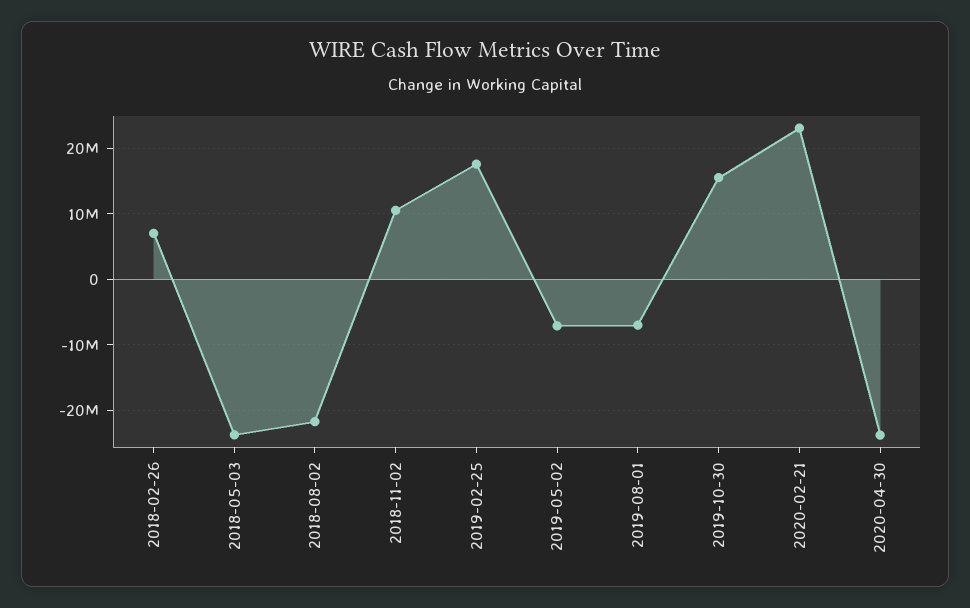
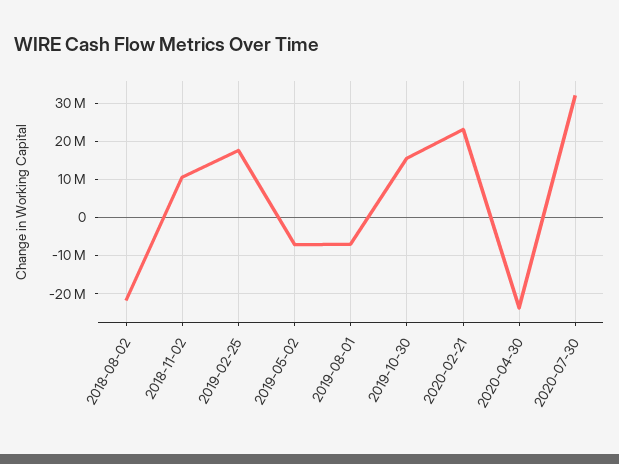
2018-02-26: 7000000 -> none
2018-05-03: -24000000 -> none
2020-07-30: none -> 32000000

